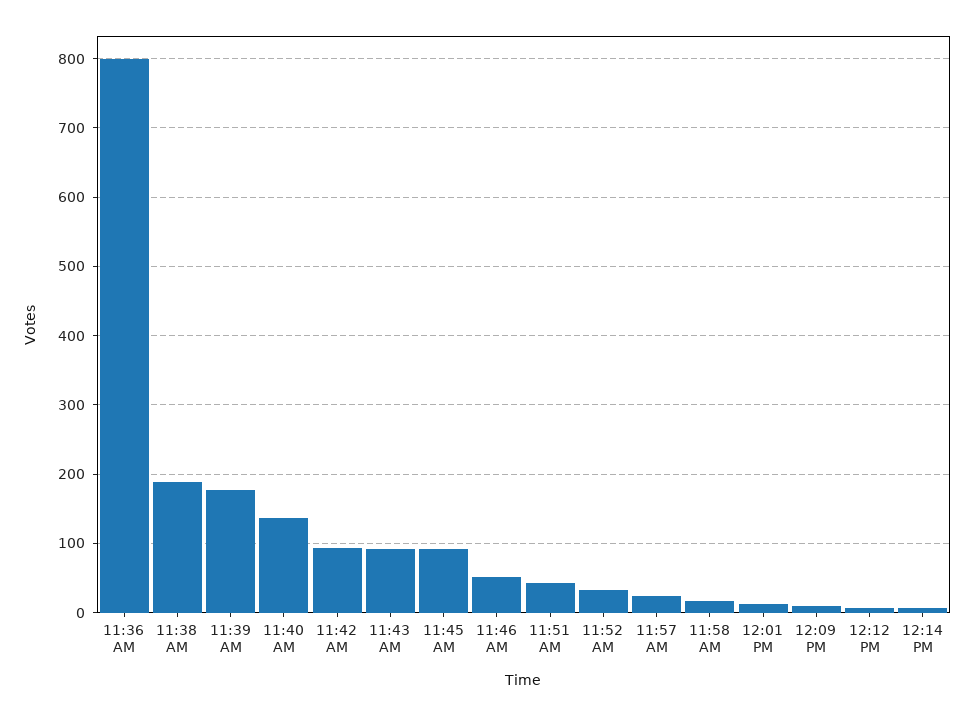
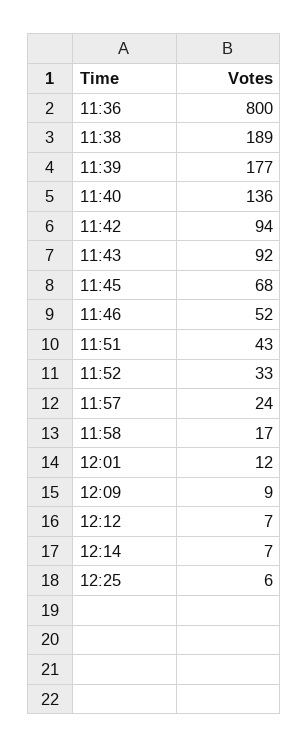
11:45 AM: 90 -> 68
12:25: none -> 6

